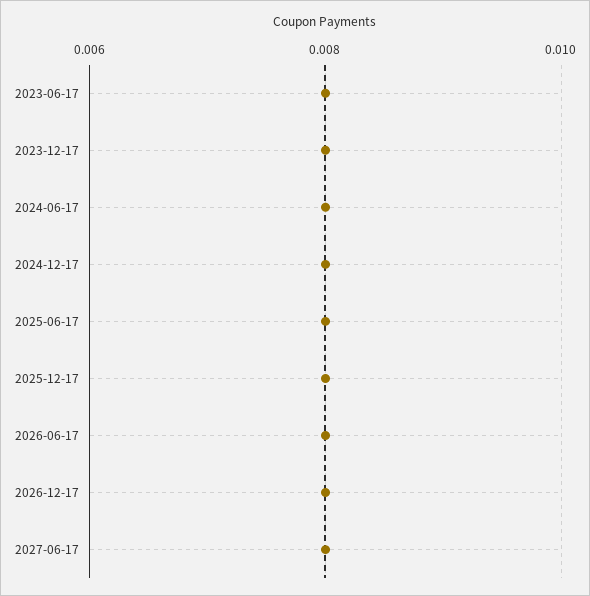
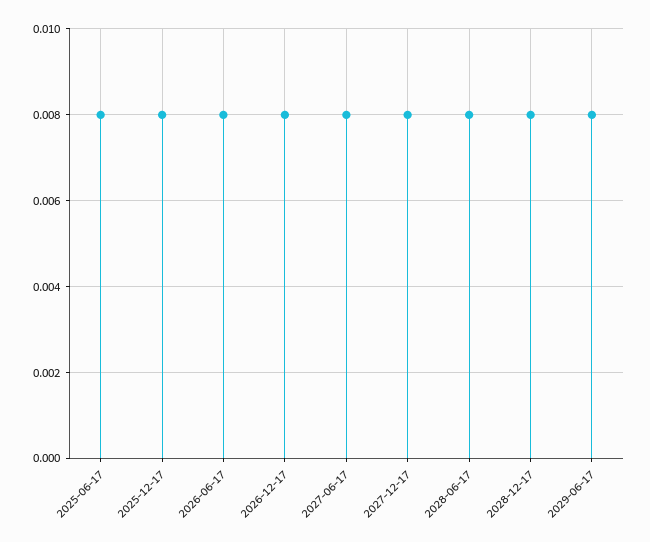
2023-06-17: 0.008 -> none
2023-12-17: 0.008 -> none
2024-06-17: 0.008 -> none
2024-12-17: 0.008 -> none
2027-12-17: none -> 0.008
2028-06-17: none -> 0.008
2028-12-17: none -> 0.008
2029-06-17: none -> 0.008

